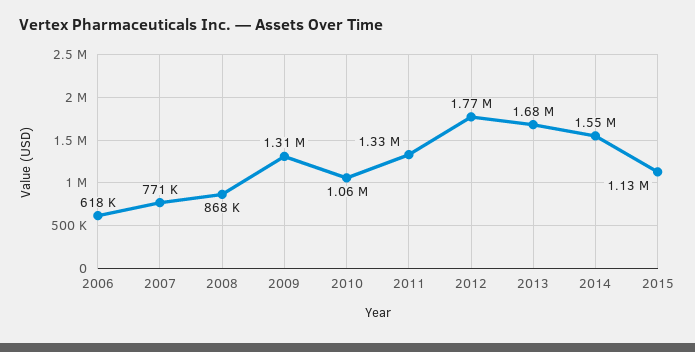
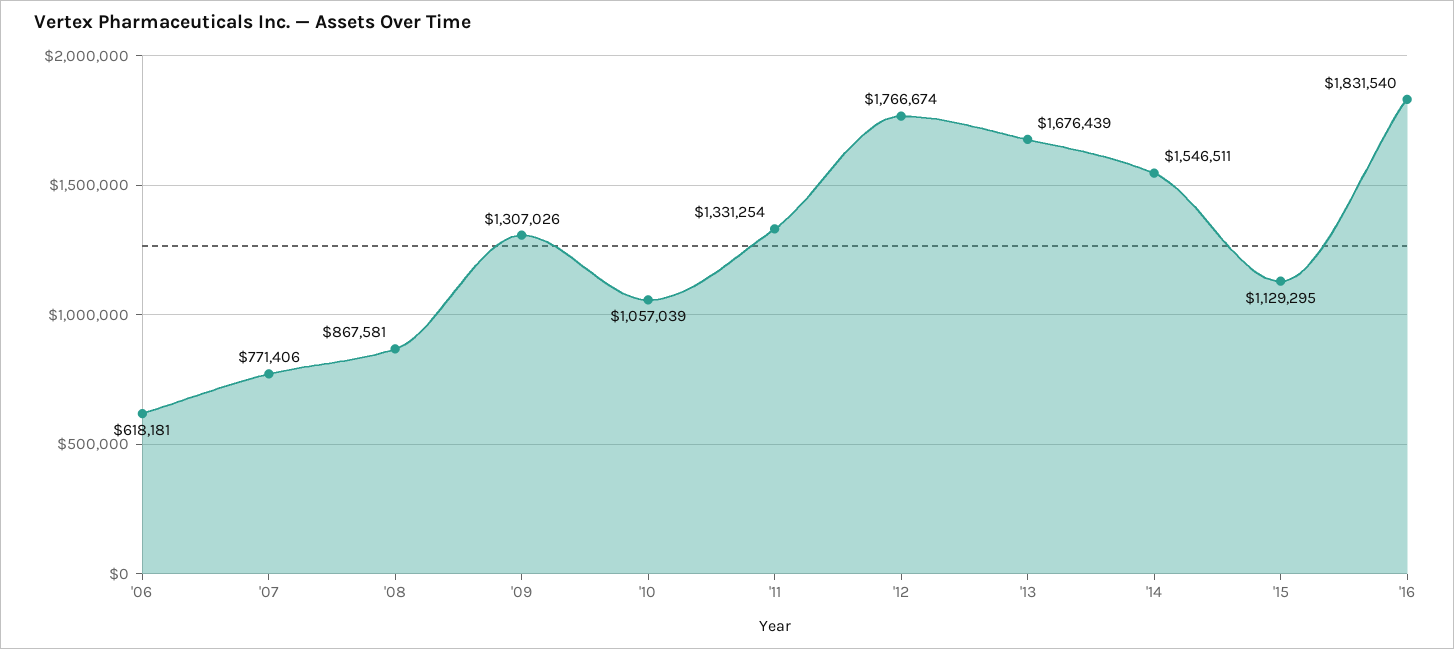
'16: none -> 1831540

